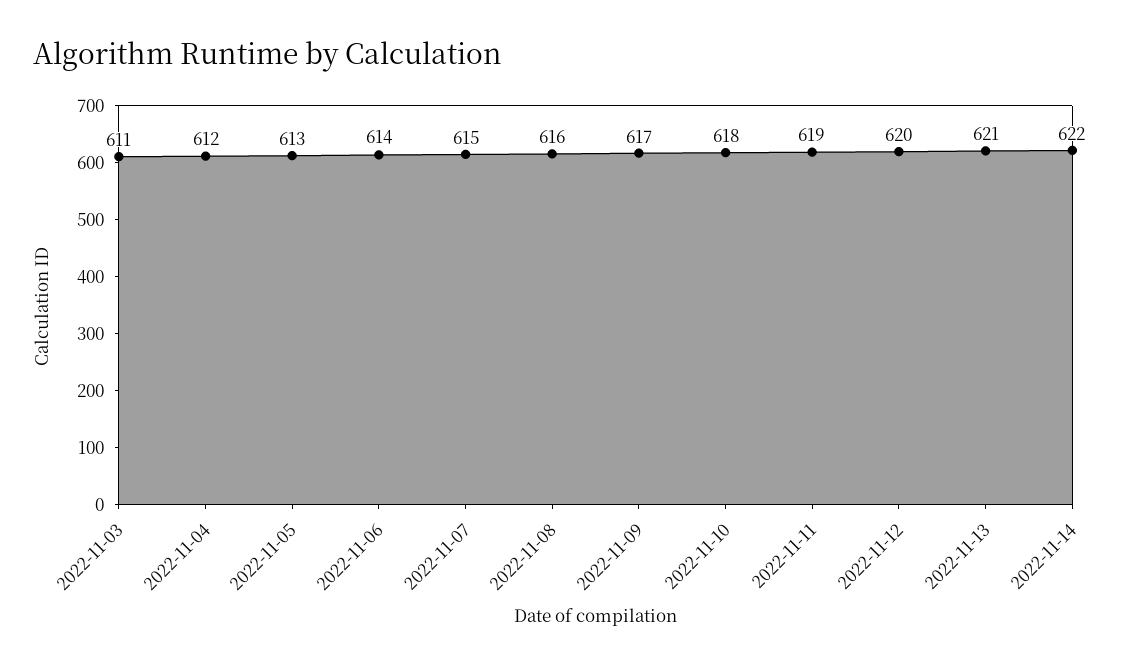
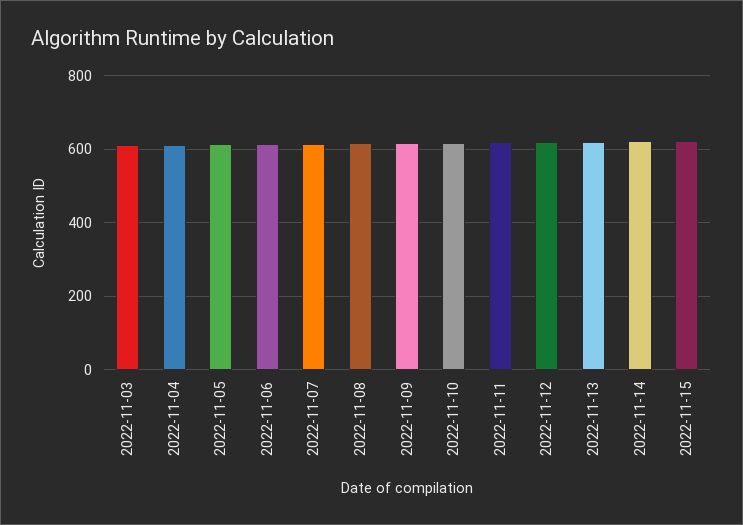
2022-11-15: none -> 620

